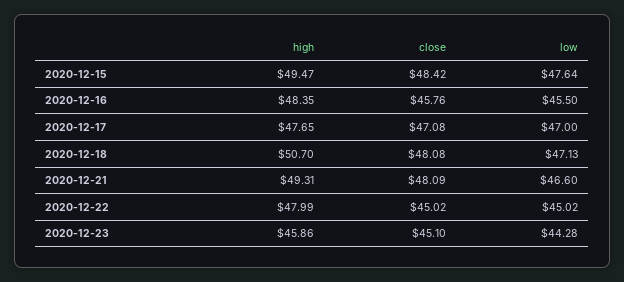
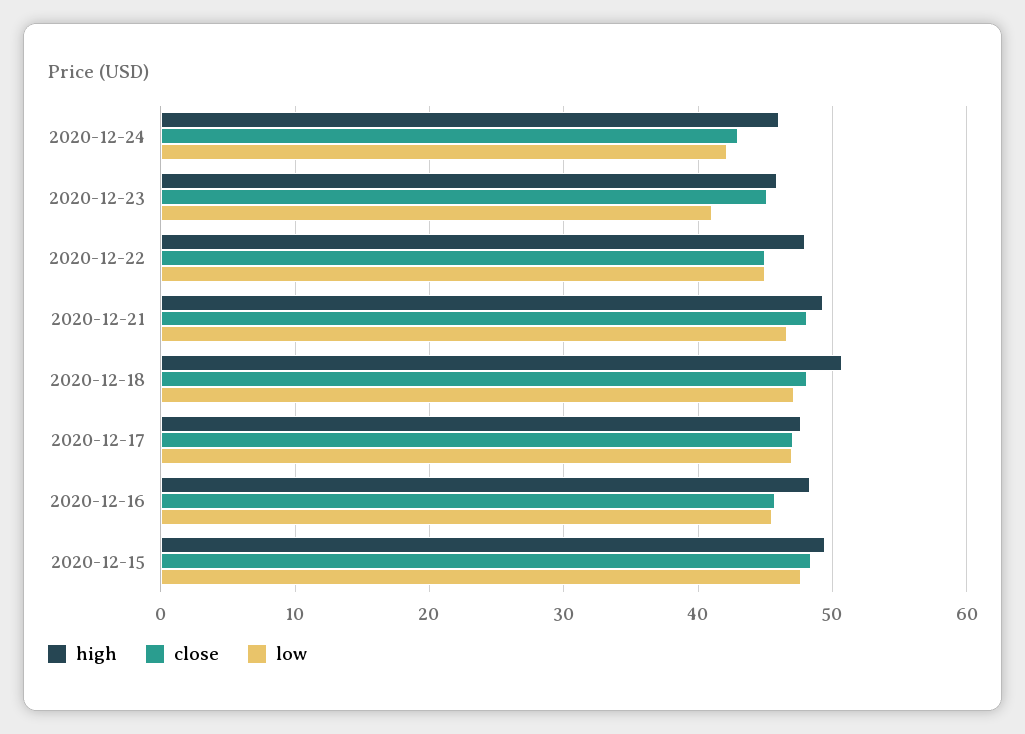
low, 2020-12-23: 44.28 -> 41
high, 2020-12-24: none -> 46
close, 2020-12-24: none -> 43
low, 2020-12-24: none -> 42

